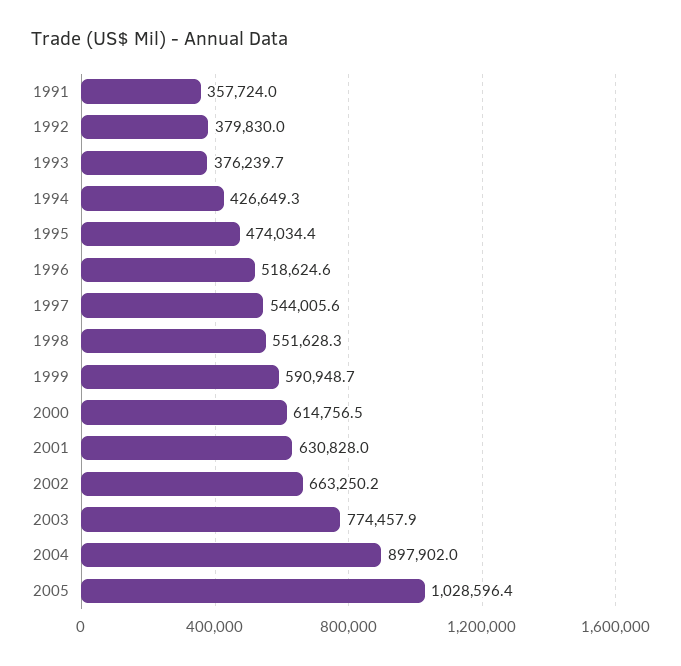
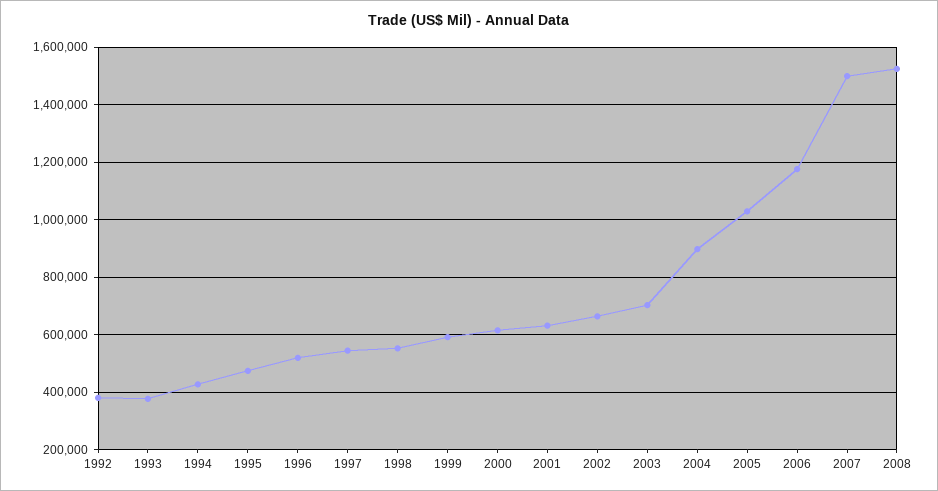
1991: 357724 -> none
2003: 774457.9 -> 700000
2006: none -> 1175000
2007: none -> 1500000
2008: none -> 1525000

